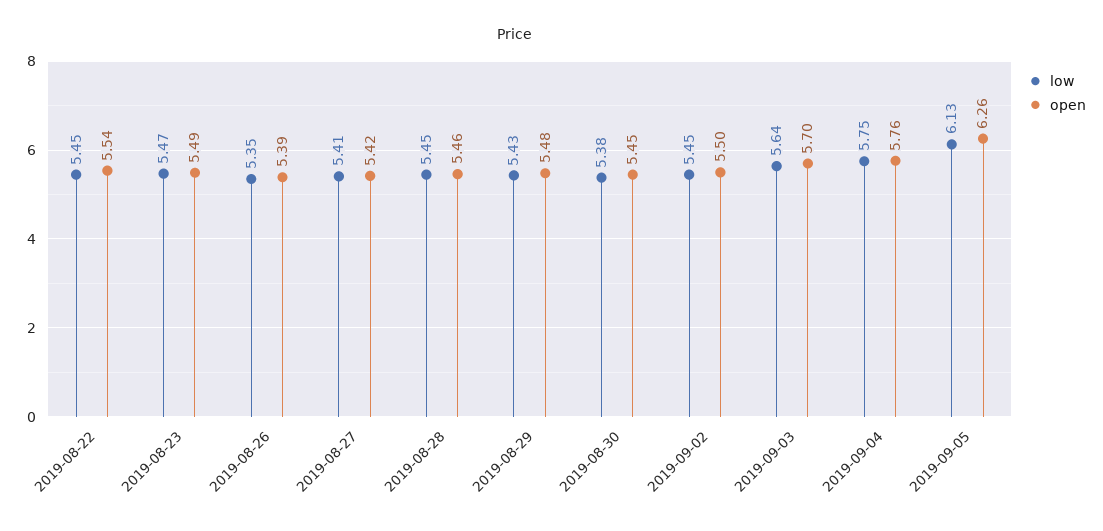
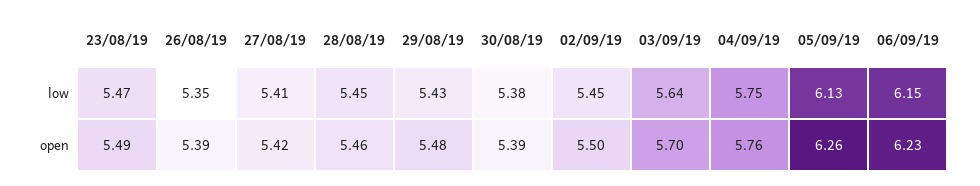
low, 2019-08-22: 5.45 -> none
open, 2019-08-22: 5.54 -> none
open, 2019-08-30: 5.45 -> 5.39
low, 06/09/19: none -> 6.15
open, 06/09/19: none -> 6.23

